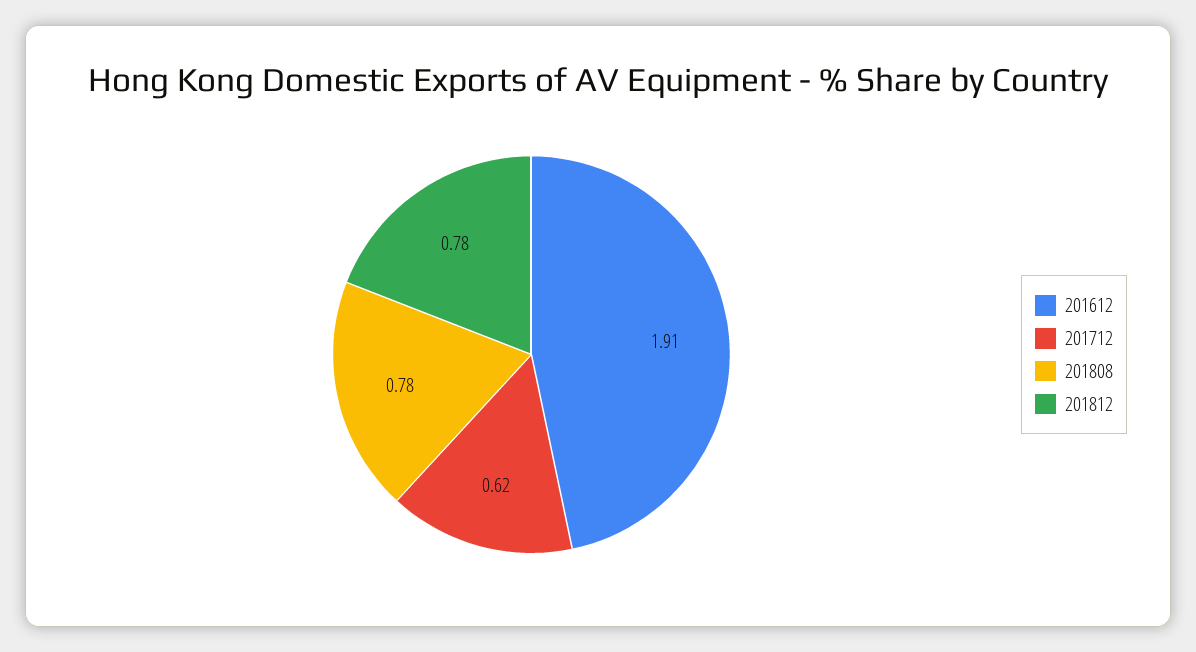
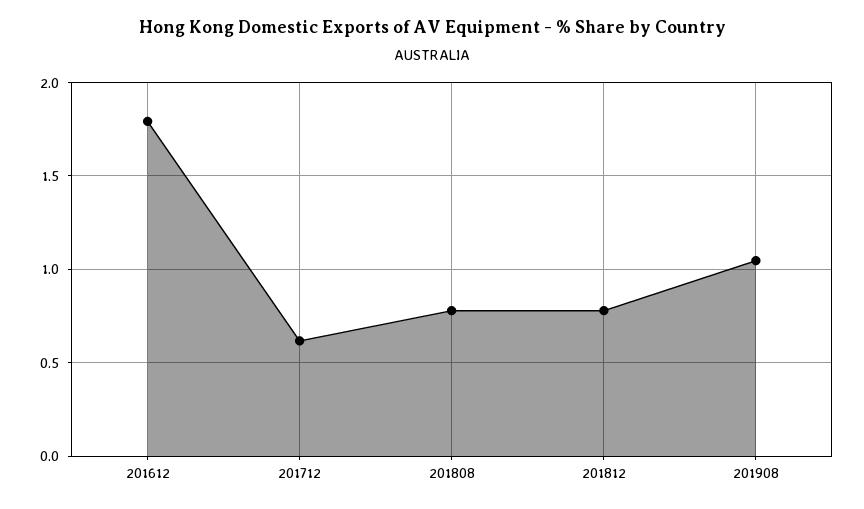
201612: 1.91 -> 1.8
201908: none -> 1.05

